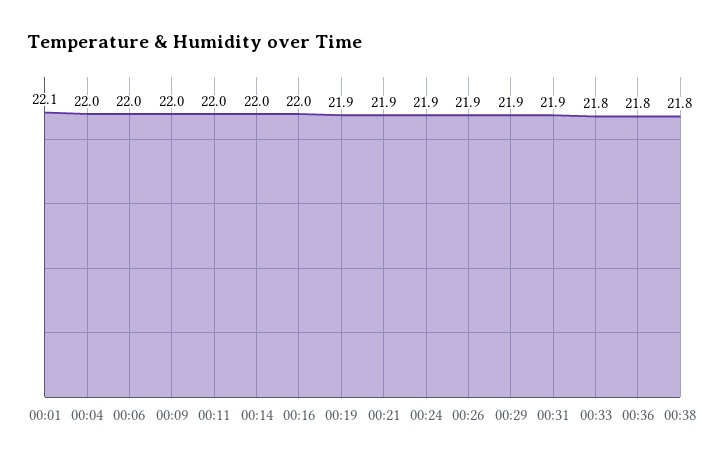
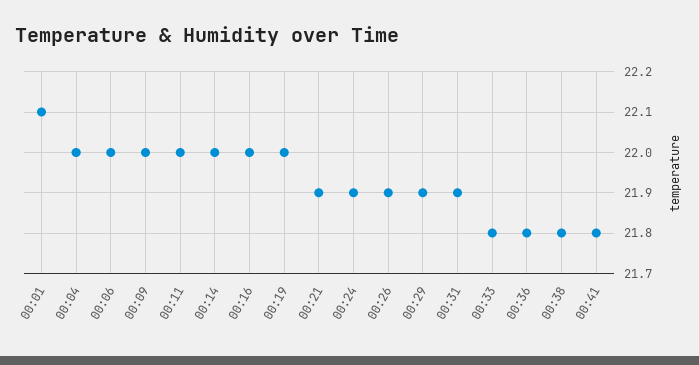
00:19: 21.9 -> 22
00:41: none -> 21.8

